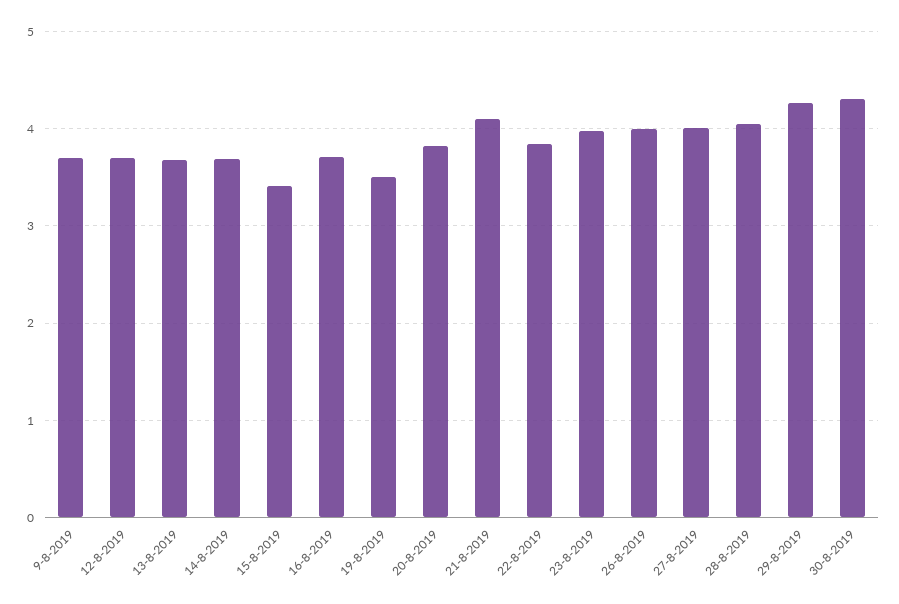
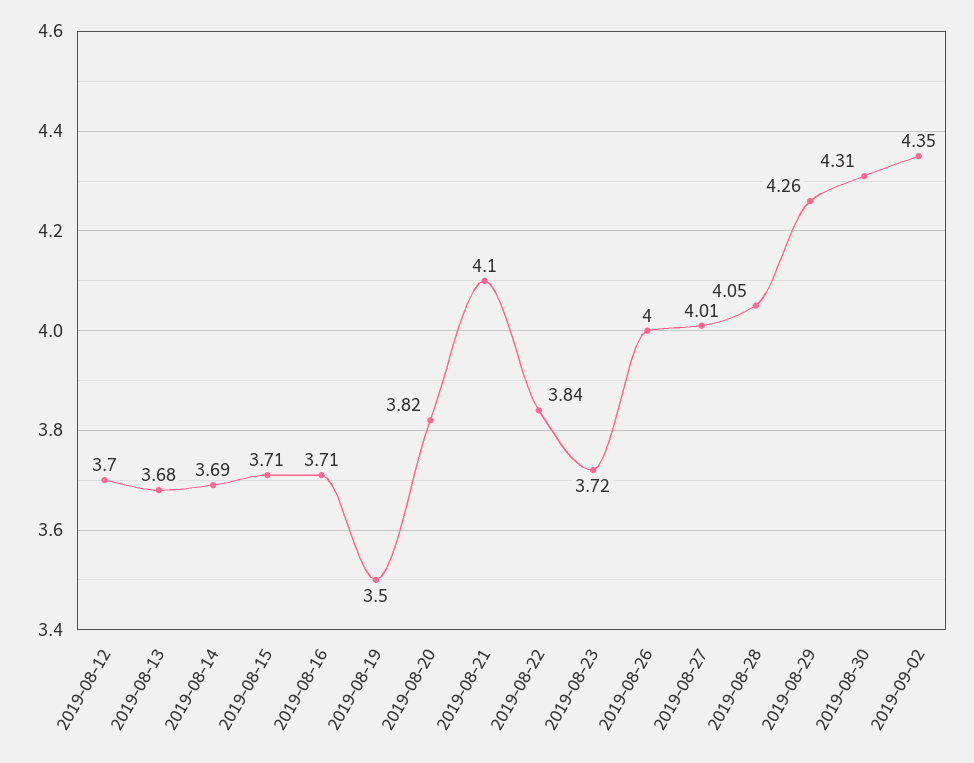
9-8-2019: 3.7 -> none
15-8-2019: 3.4 -> 3.71
23-8-2019: 4 -> 3.72
2019-09-02: none -> 4.35

